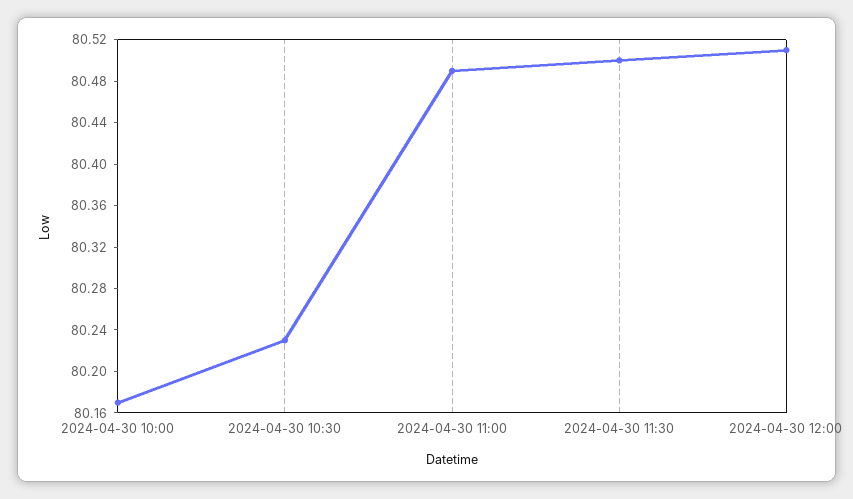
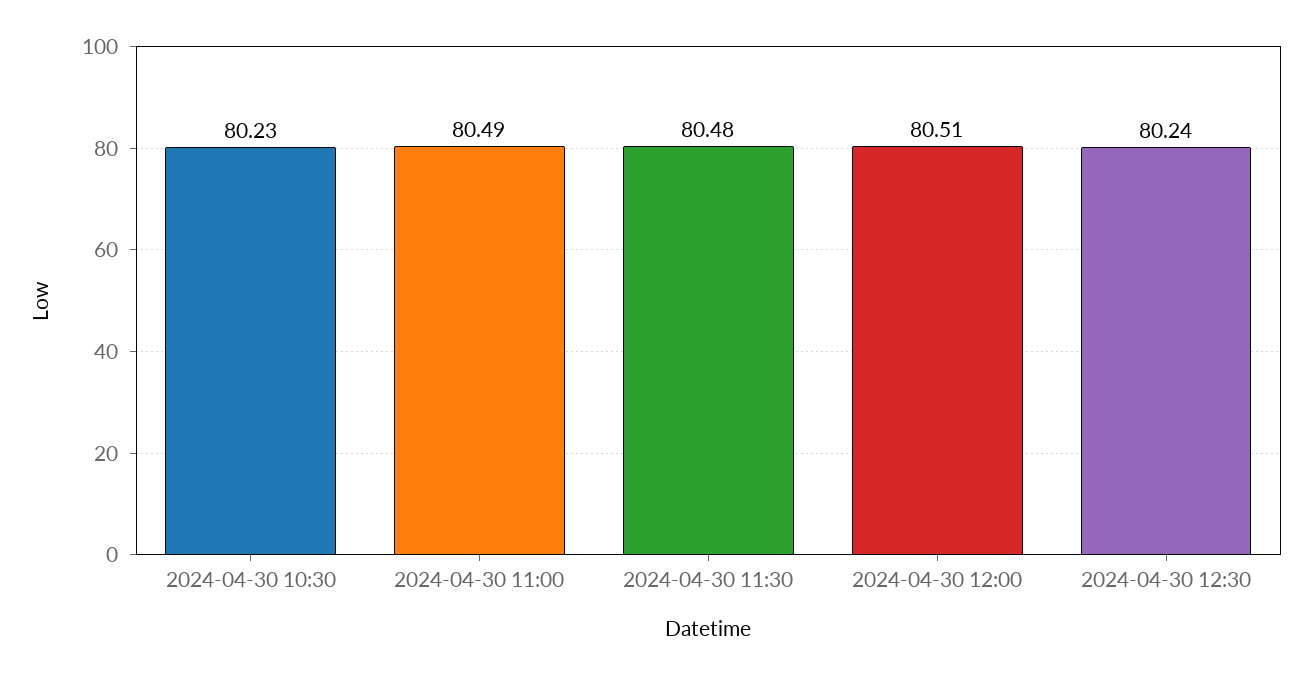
2024-04-30 10:00: 80.17 -> none
2024-04-30 11:30: 80.5 -> 80.48
2024-04-30 12:30: none -> 80.24

